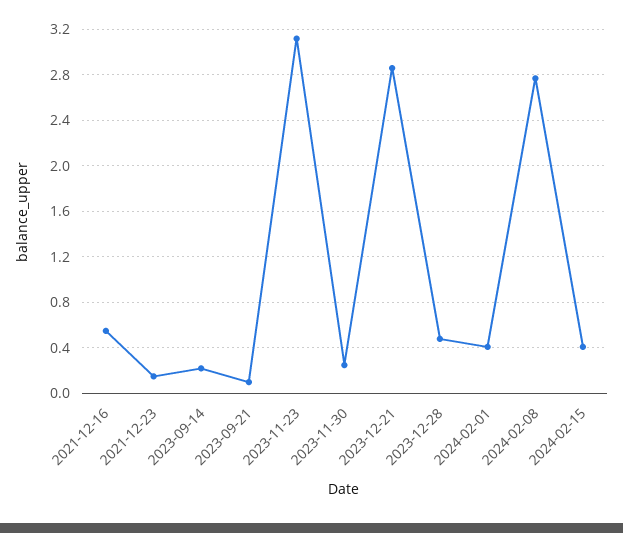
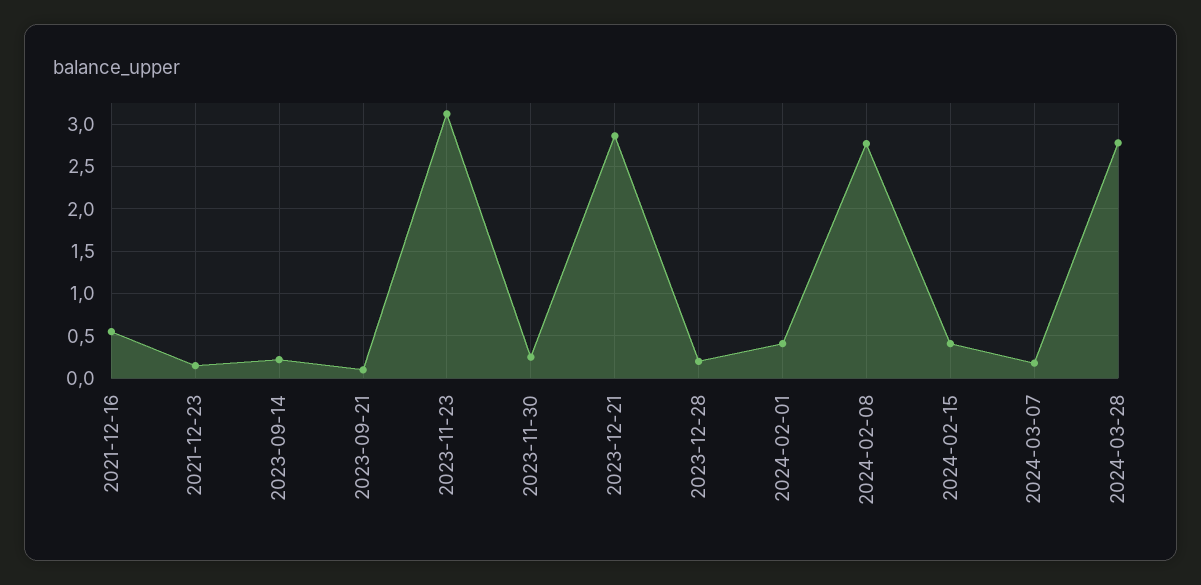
2023-12-28: 0.5 -> 0.2
2024-03-07: none -> 0.2
2024-03-28: none -> 2.8

